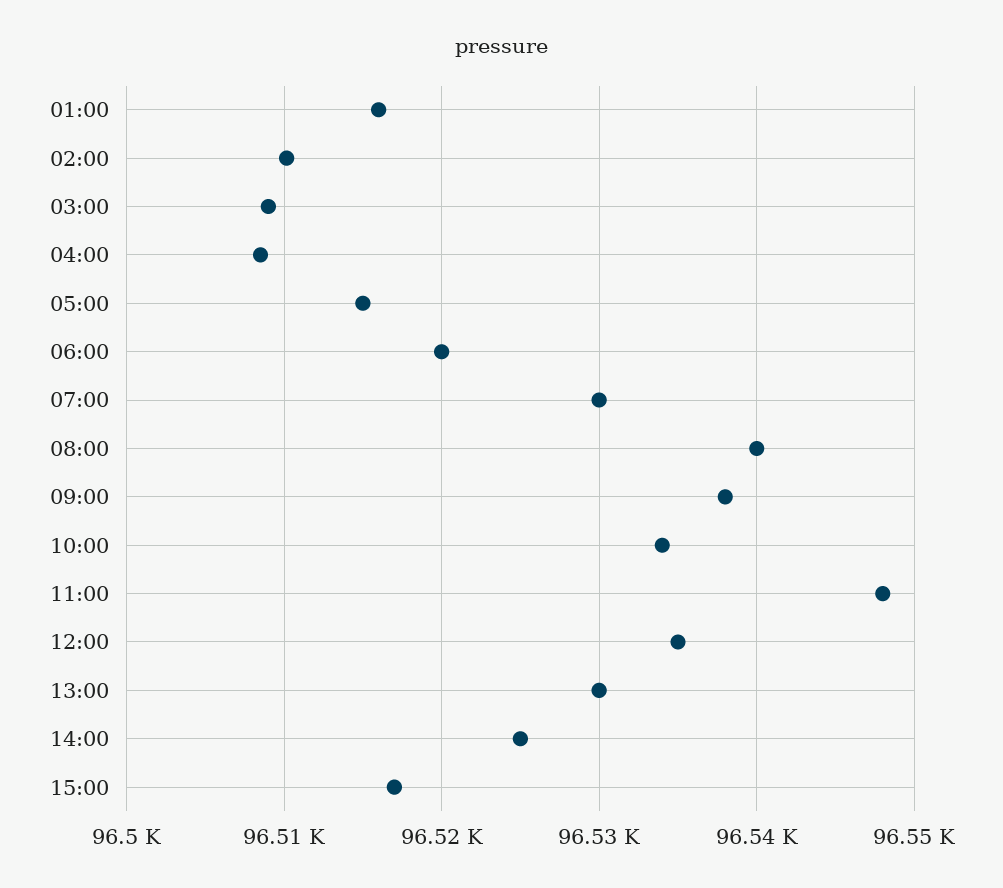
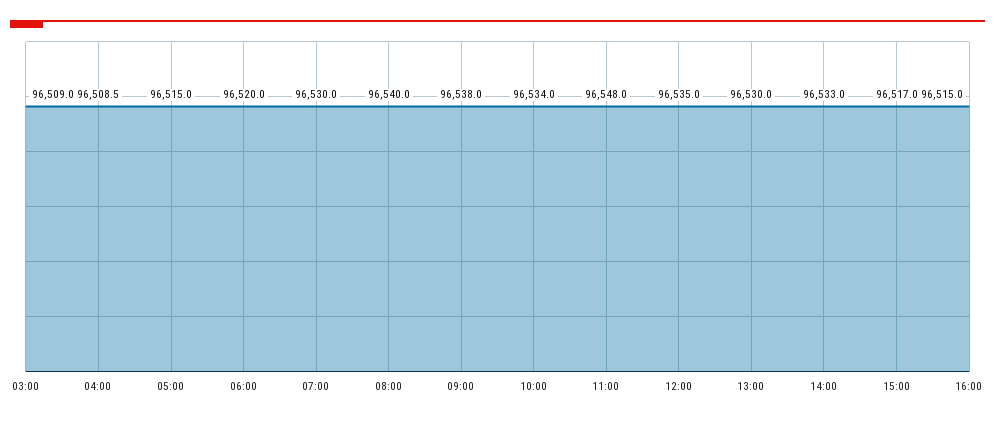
01:00: 96516 -> none
02:00: 96510 -> none
14:00: 96525 -> 96533
16:00: none -> 96515

